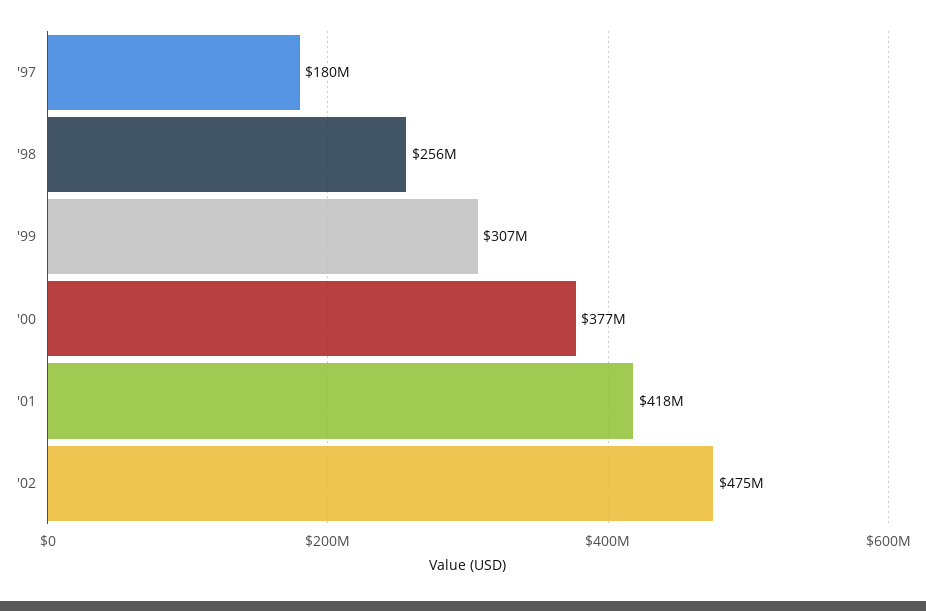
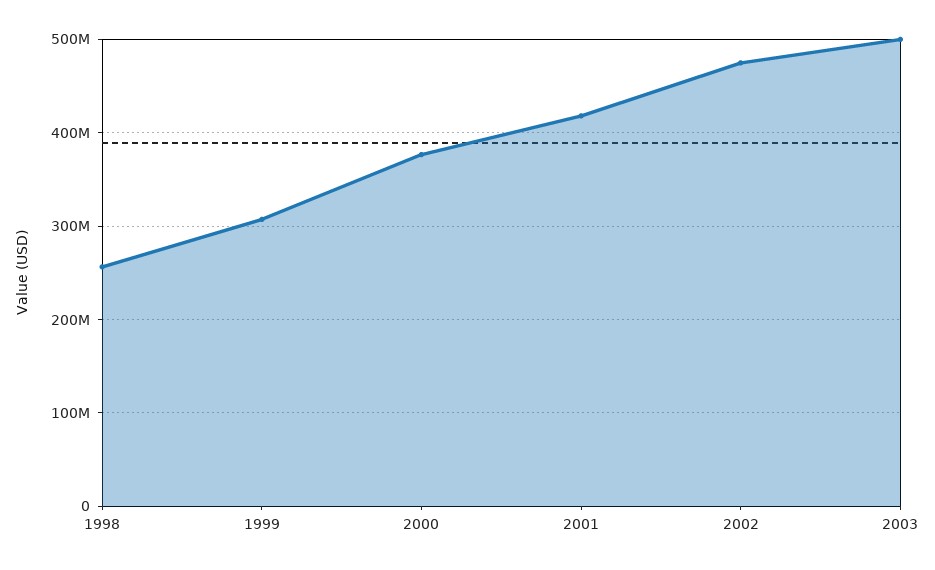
'97: 180000000 -> none
2003: none -> 500000000

